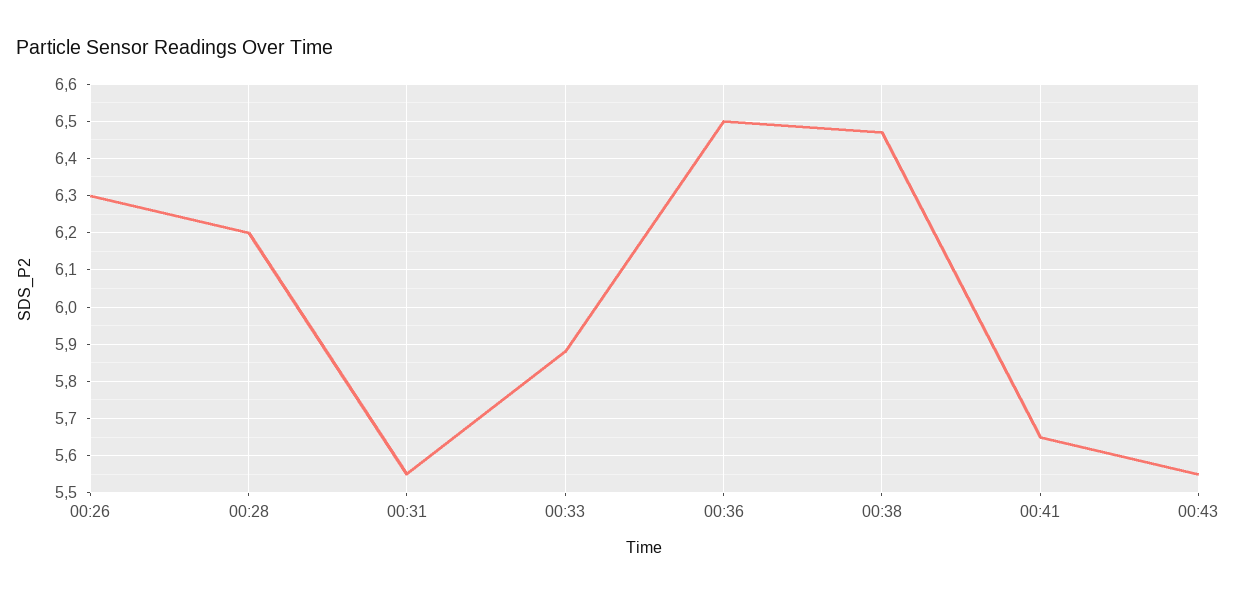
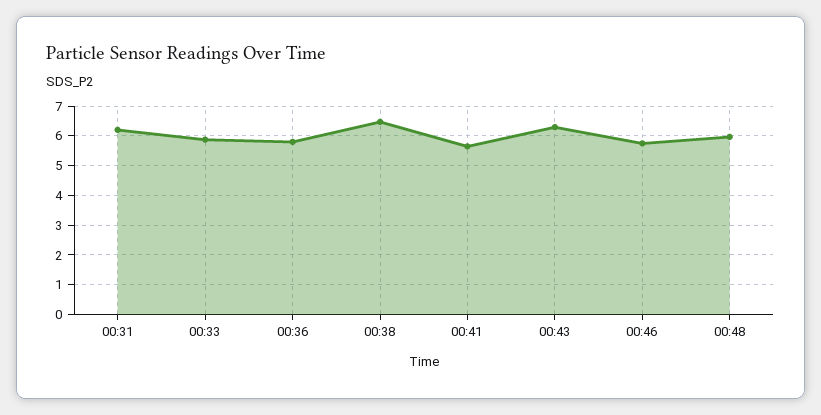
00:26: 6.3 -> none
00:28: 6.2 -> none
00:31: 5.55 -> 6.25
00:36: 6.5 -> 5.75
00:43: 5.55 -> 6.25
00:46: none -> 5.75
00:48: none -> 6

